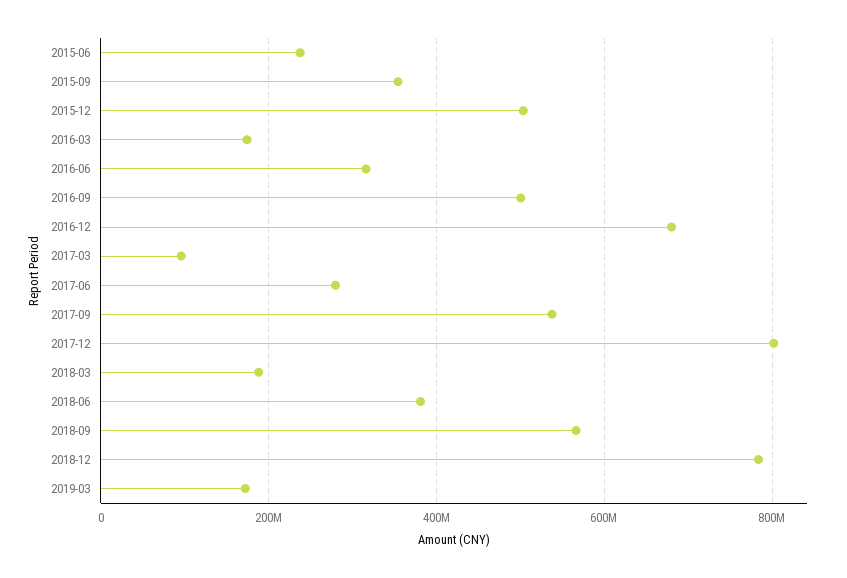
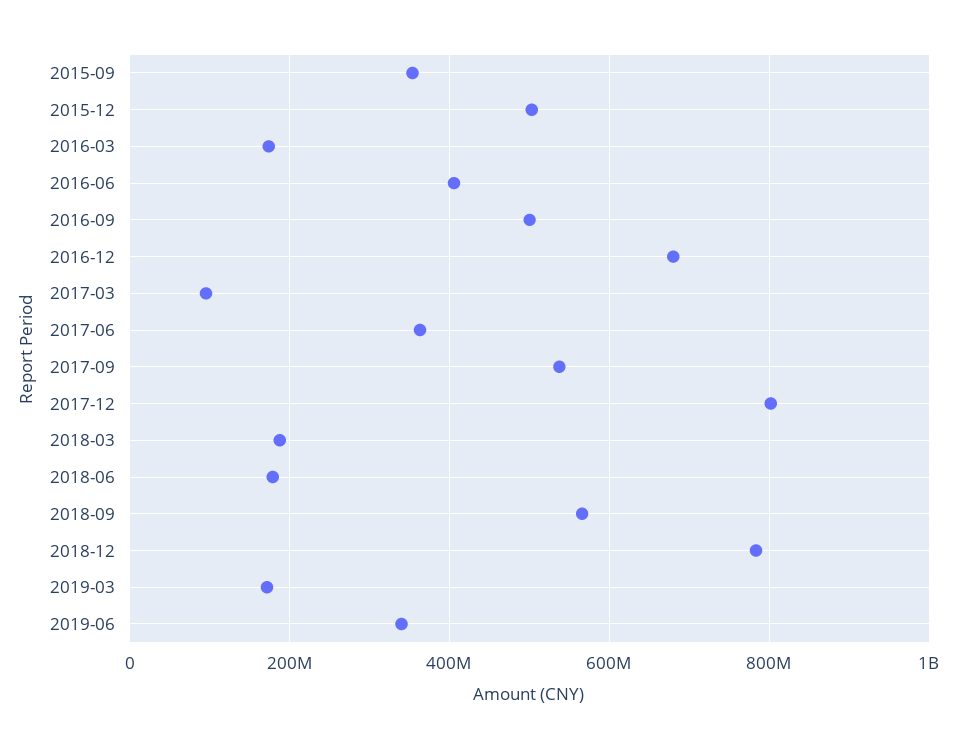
2015-06: 240000000 -> none
2016-06: 320000000 -> 400000000
2017-06: 280000000 -> 360000000
2018-06: 380000000 -> 180000000
2019-06: none -> 340000000

